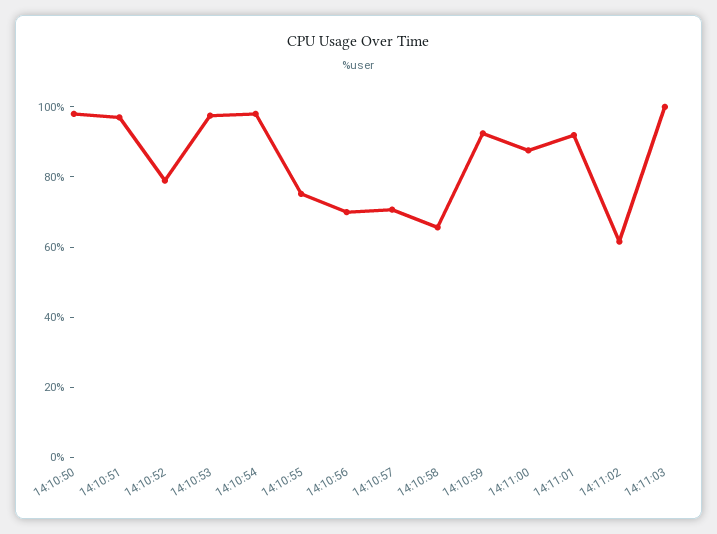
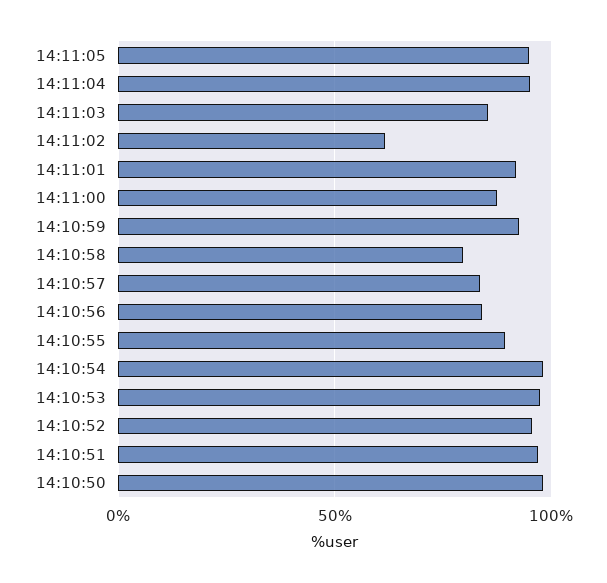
14:10:52: 80 -> 95
14:10:55: 75 -> 90
14:10:56: 70 -> 85
14:10:57: 70 -> 85
14:10:58: 65 -> 80
14:11:03: 100 -> 85
14:11:05: none -> 95
14:11:04: none -> 95

